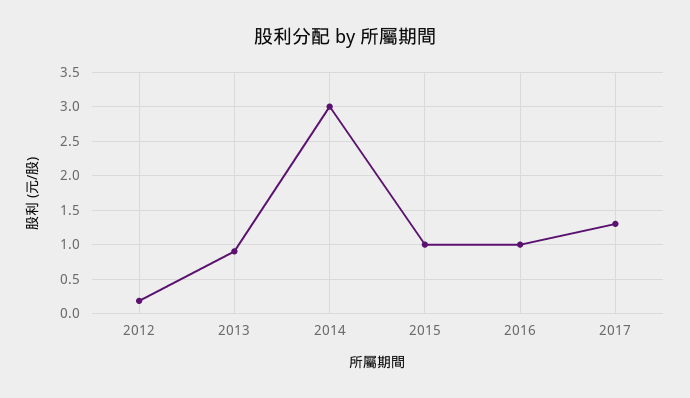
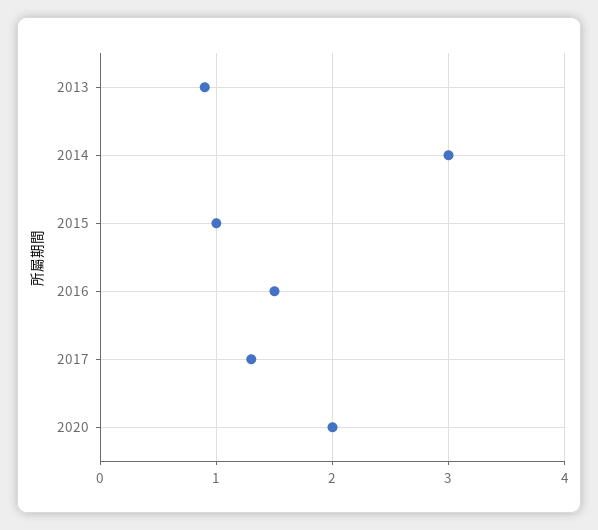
2012: 0.2 -> none
2016: 1 -> 1.5
2020: none -> 2

